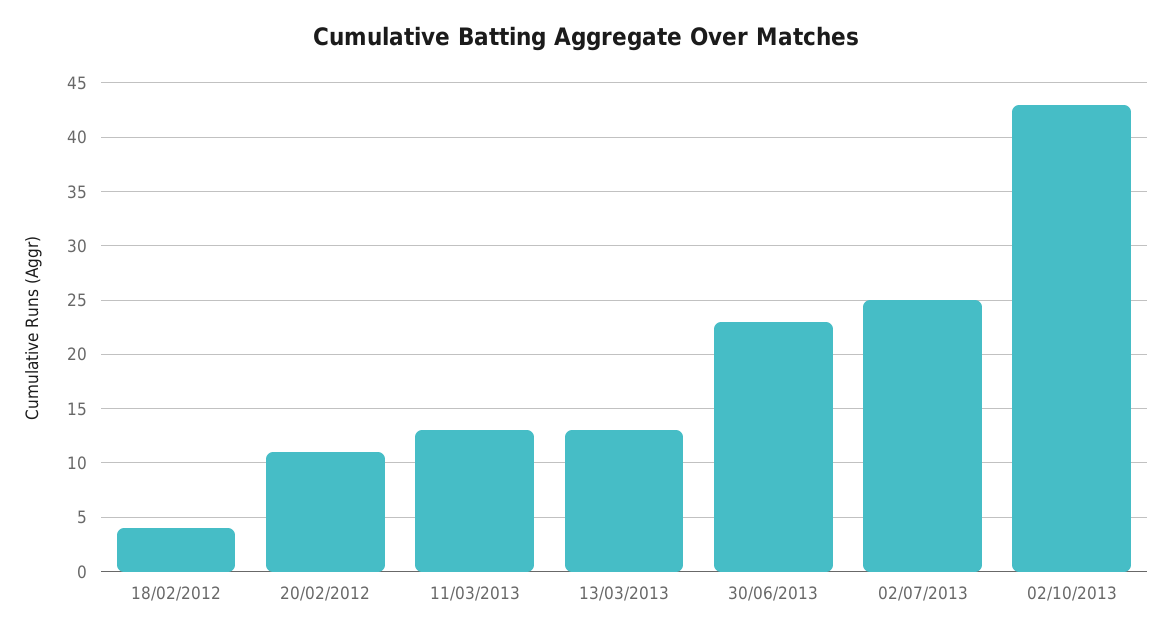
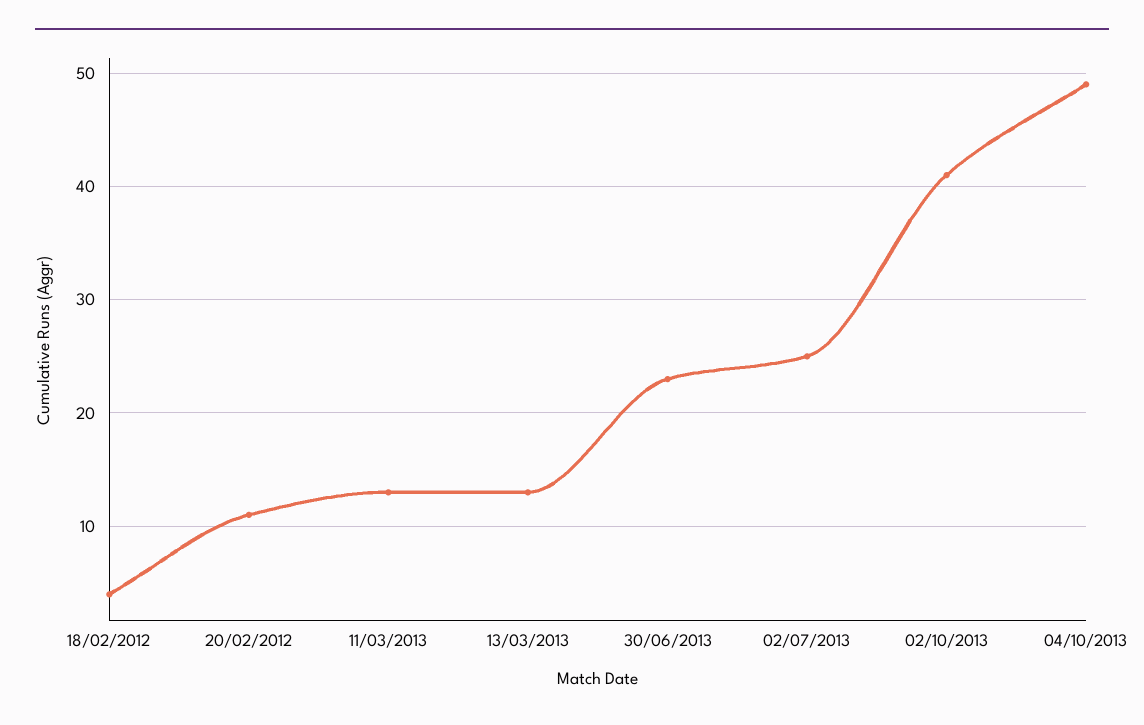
02/10/2013: 43 -> 41
04/10/2013: none -> 49

